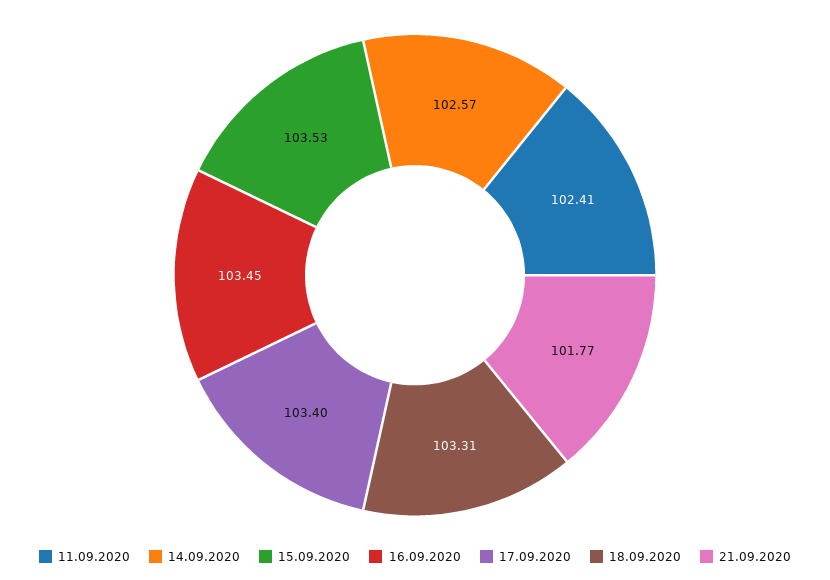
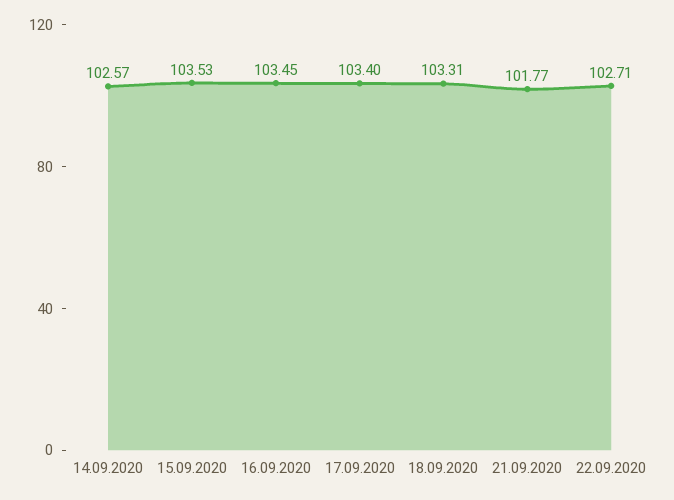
11.09.2020: 102.41 -> none
22.09.2020: none -> 102.71

